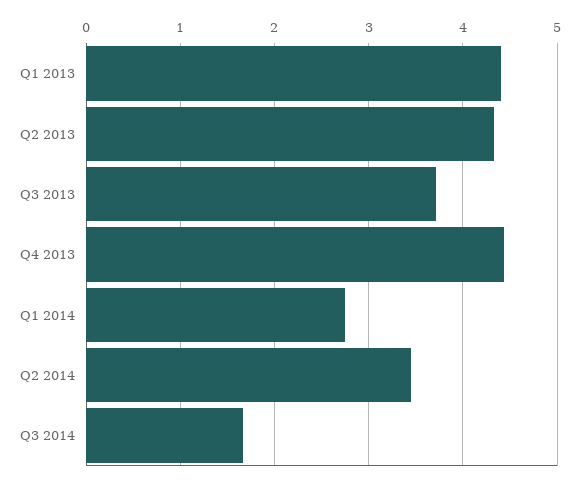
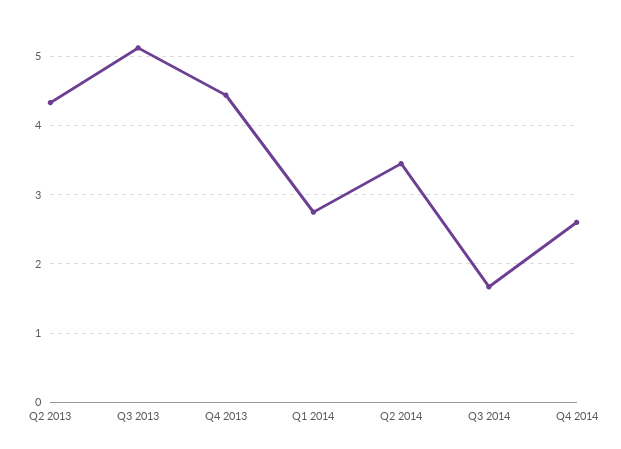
Q1 2013: 4.4 -> none
Q3 2013: 3.7 -> 5.1
Q4 2014: none -> 2.6

